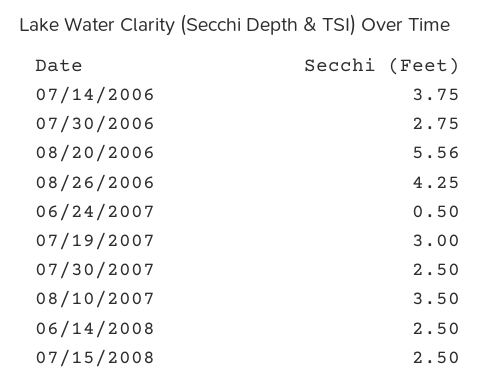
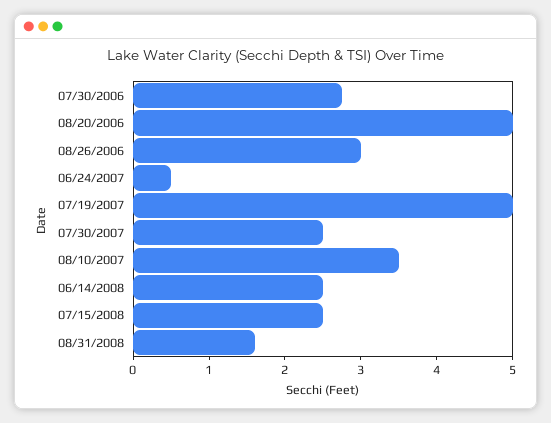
07/14/2006: 3.75 -> none
08/20/2006: 5.56 -> 5
08/26/2006: 4.25 -> 3
07/19/2007: 3 -> 5
08/31/2008: none -> 1.6

